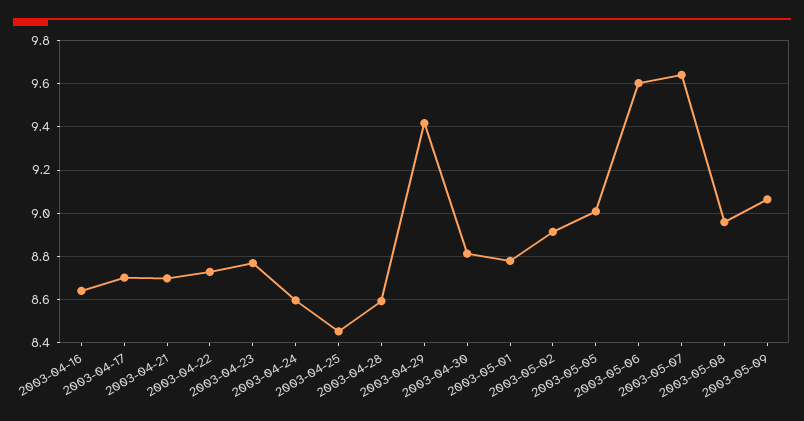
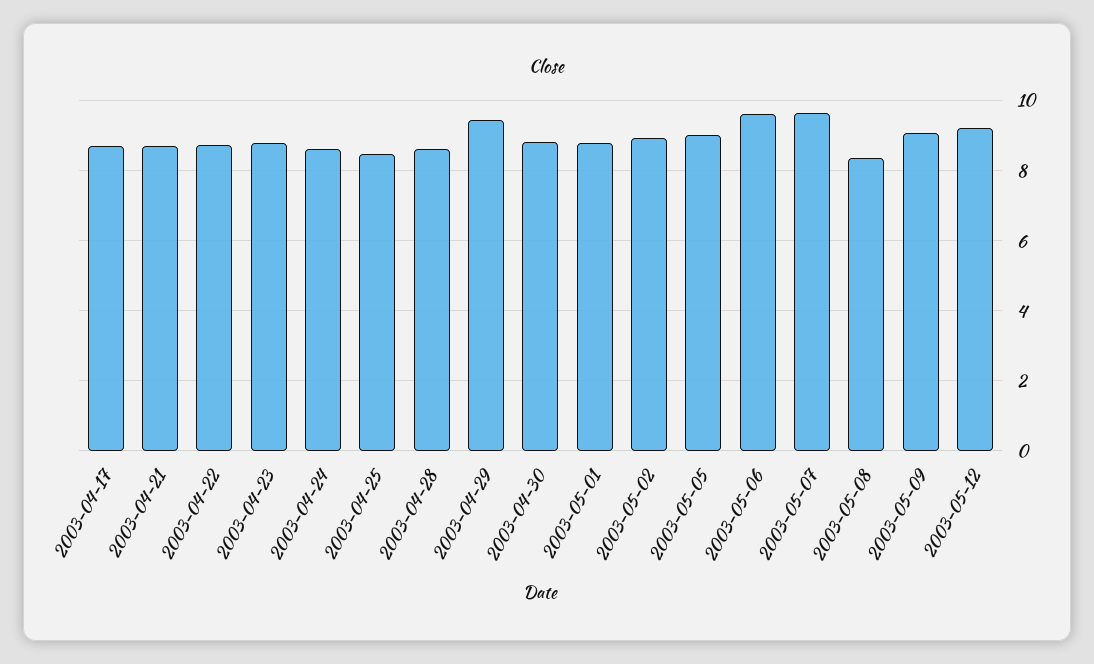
2003-04-16: 8.65 -> none
2003-05-08: 8.95 -> 8.4
2003-05-12: none -> 9.2

